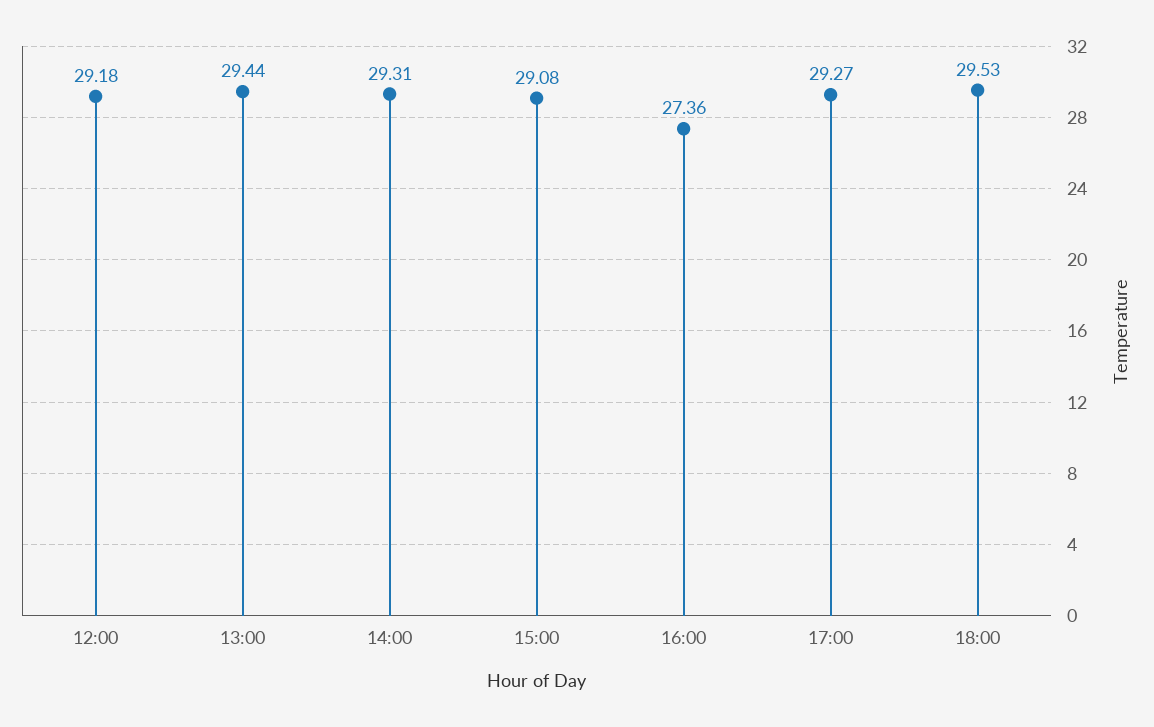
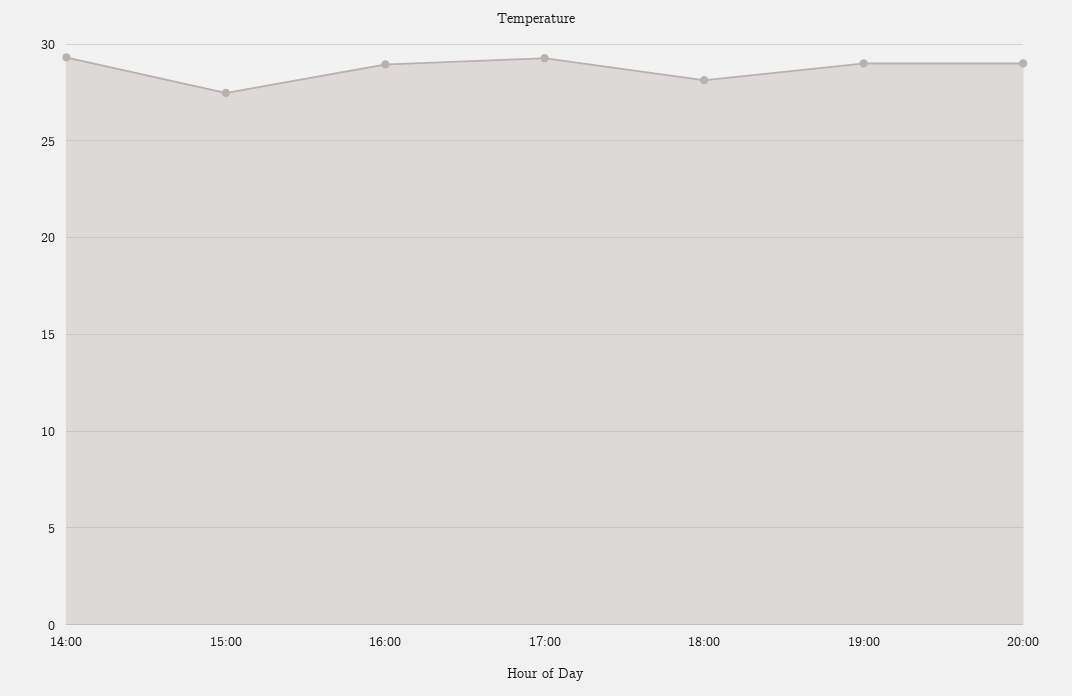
12:00: 29.18 -> none
13:00: 29.44 -> none
15:00: 29.08 -> 27.5
16:00: 27.36 -> 29
18:00: 29.53 -> 28
19:00: none -> 29
20:00: none -> 29

